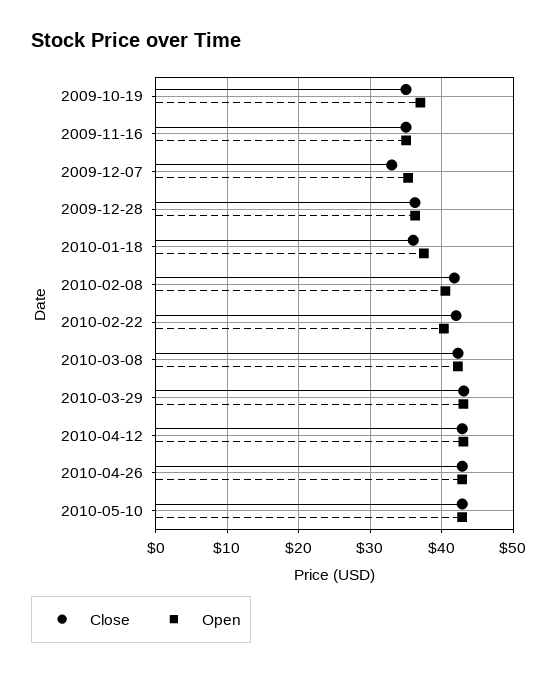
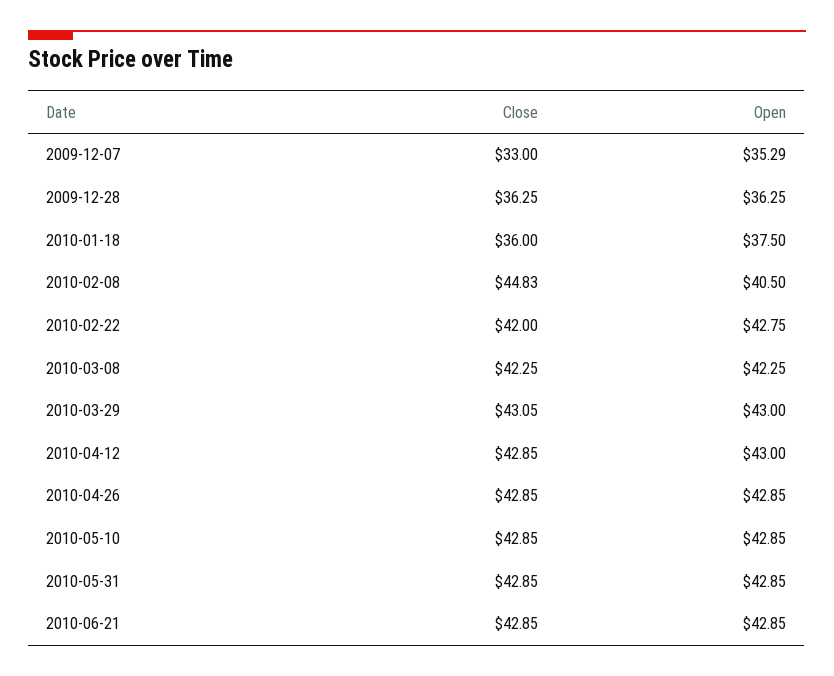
Close, 2009-10-19: 35 -> none
Open, 2009-10-19: 37 -> none
Close, 2009-11-16: 35 -> none
Open, 2009-11-16: 35 -> none
Close, 2010-02-08: 42 -> 44.83
Open, 2010-02-22: 40 -> 42.75
Close, 2010-05-31: none -> 42.85
Open, 2010-05-31: none -> 42.85
Close, 2010-06-21: none -> 42.85
Open, 2010-06-21: none -> 42.85

